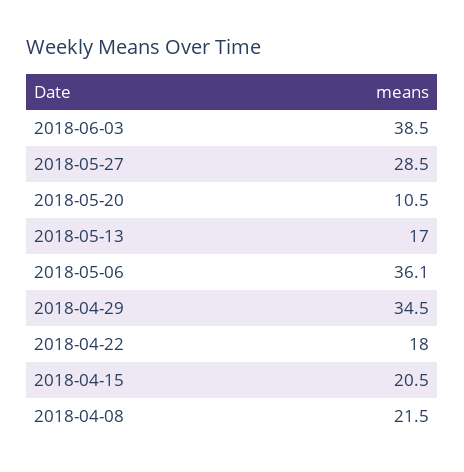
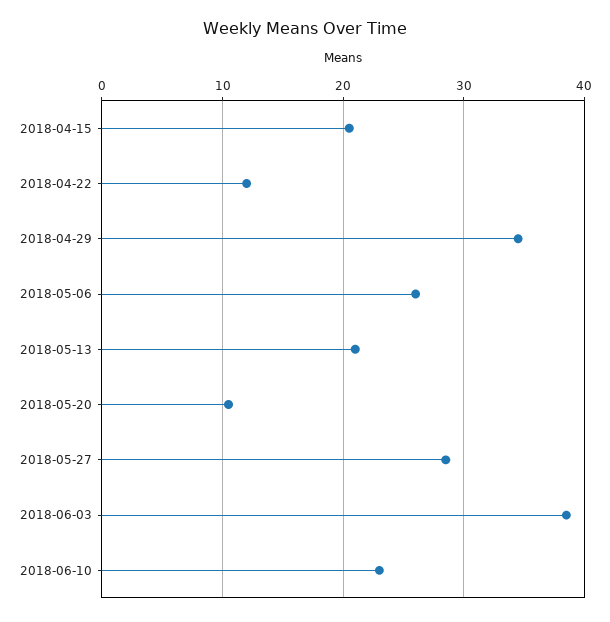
2018-05-13: 17 -> 21
2018-05-06: 36.1 -> 26
2018-04-22: 18 -> 12
2018-04-08: 21.5 -> none
2018-06-10: none -> 23

